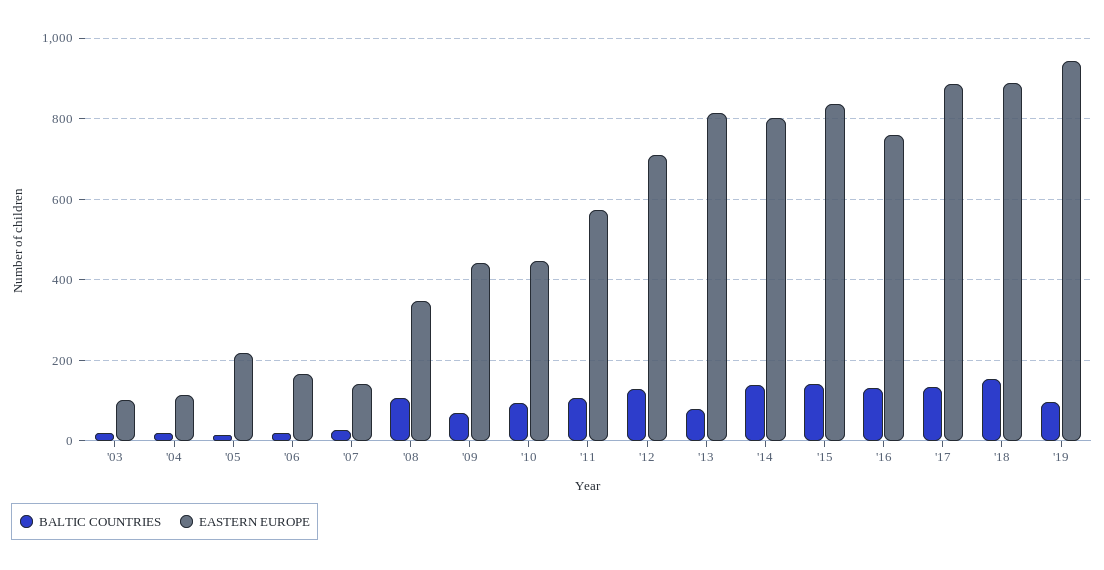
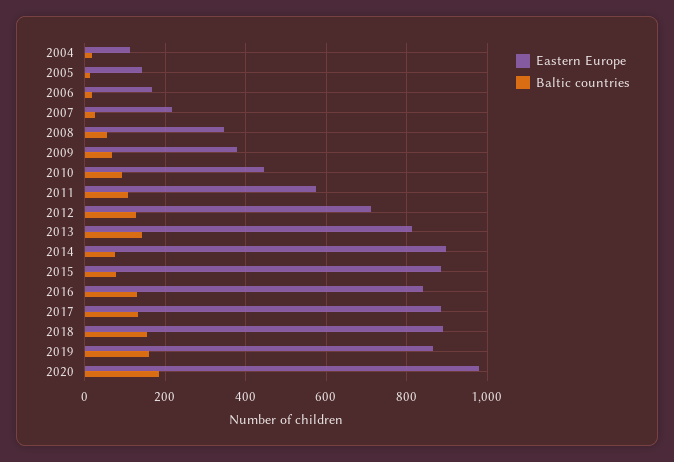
BALTIC COUNTRIES, '03: 20 -> none
EASTERN EUROPE, '03: 100 -> none
EASTERN EUROPE, '05: 220 -> 140
EASTERN EUROPE, '07: 140 -> 220
BALTIC COUNTRIES, '08: 100 -> 60
EASTERN EUROPE, '09: 440 -> 380
BALTIC COUNTRIES, '13: 80 -> 140
BALTIC COUNTRIES, '14: 140 -> 80
EASTERN EUROPE, '14: 800 -> 900
BALTIC COUNTRIES, '15: 140 -> 80
EASTERN EUROPE, '15: 840 -> 880
EASTERN EUROPE, '16: 760 -> 840
BALTIC COUNTRIES, '19: 100 -> 160
EASTERN EUROPE, '19: 940 -> 860
EASTERN EUROPE, 2020: none -> 980
BALTIC COUNTRIES, 2020: none -> 180

